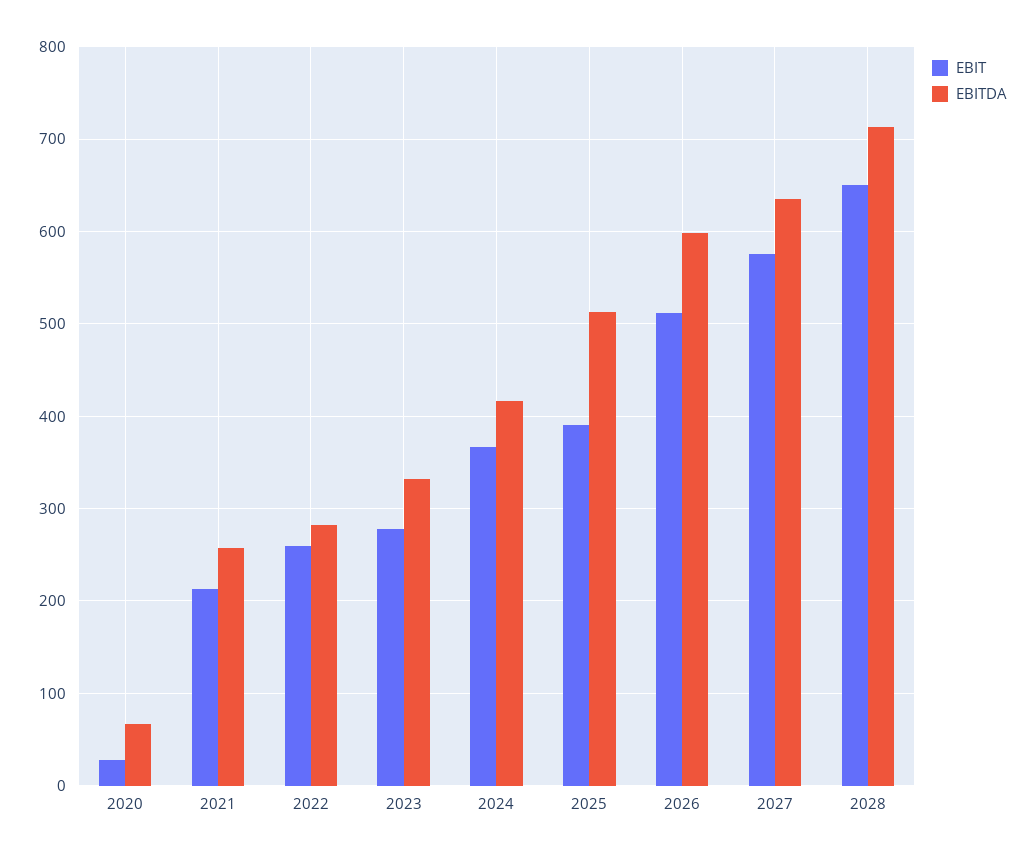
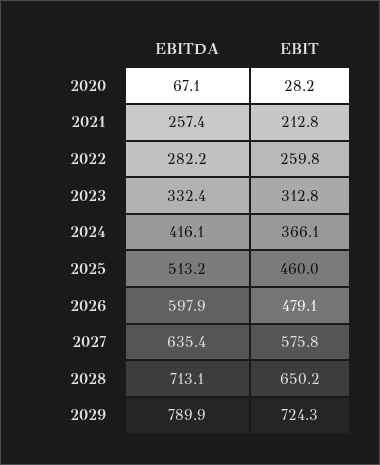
EBIT, 2023: 280 -> 312.8
EBIT, 2025: 390 -> 460
EBIT, 2026: 510 -> 479.1
EBITDA, 2029: none -> 789.9
EBIT, 2029: none -> 724.3

